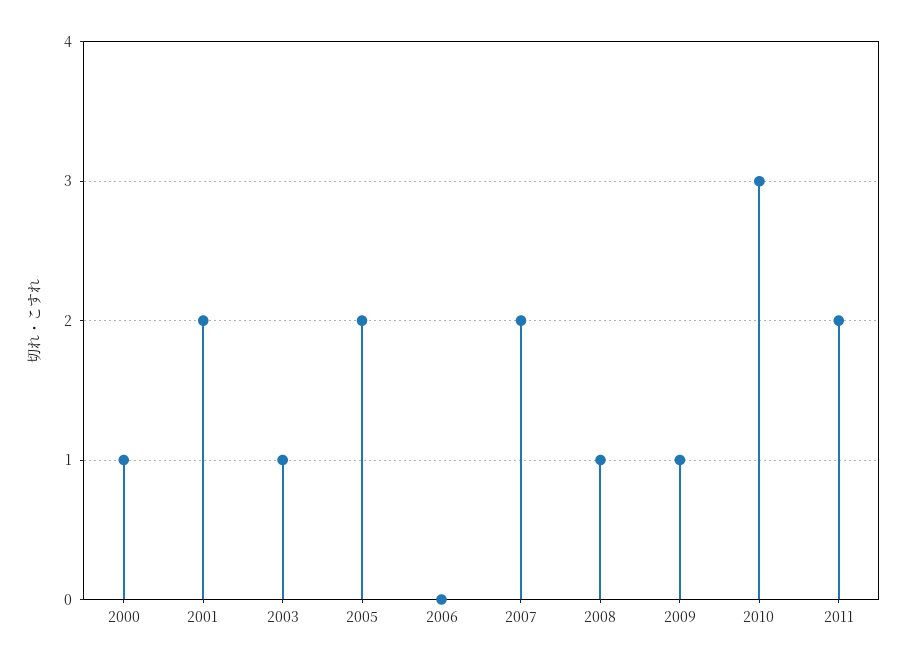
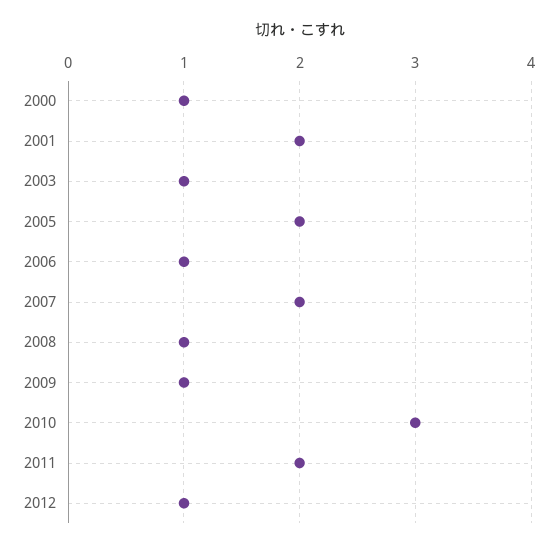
2006: 0 -> 1
2012: none -> 1

